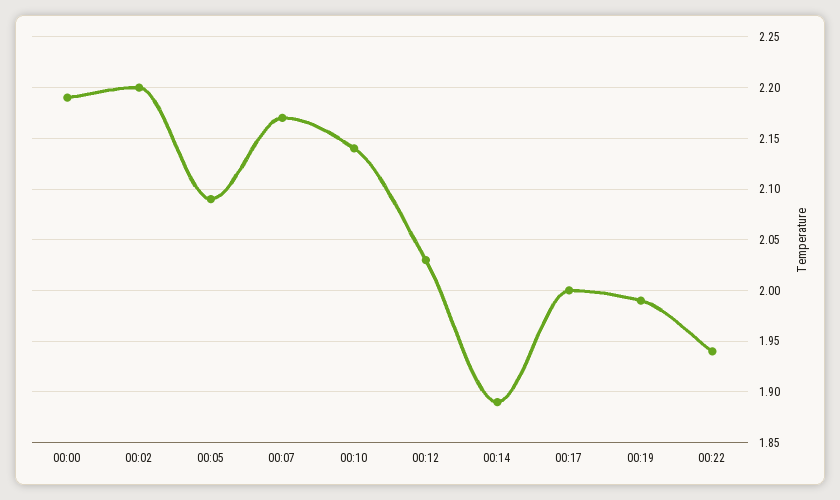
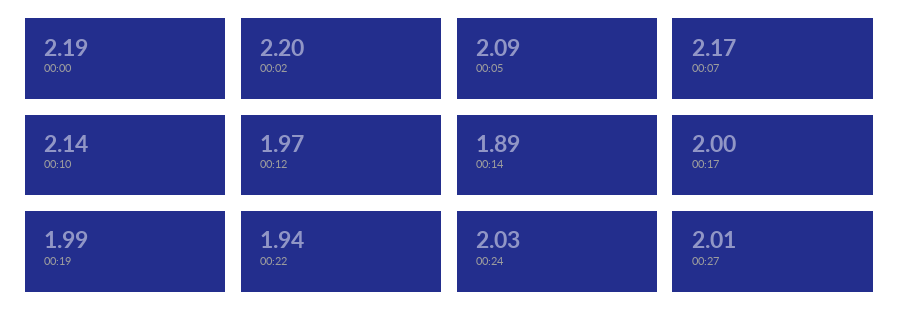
00:12: 2.03 -> 1.97
00:24: none -> 2.03
00:27: none -> 2.01

